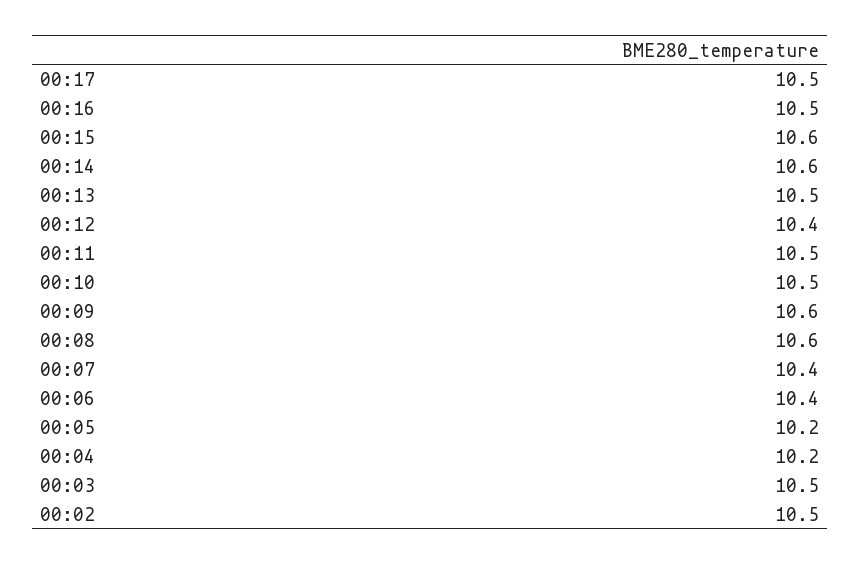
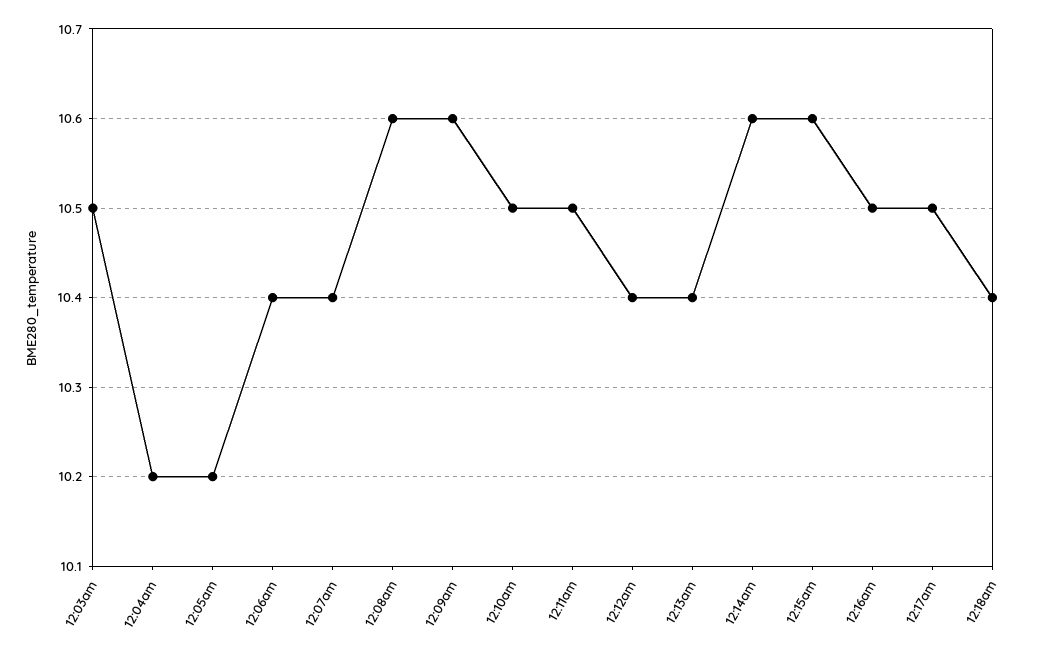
00:13: 10.5 -> 10.4
00:02: 10.5 -> none
12:18am: none -> 10.4

